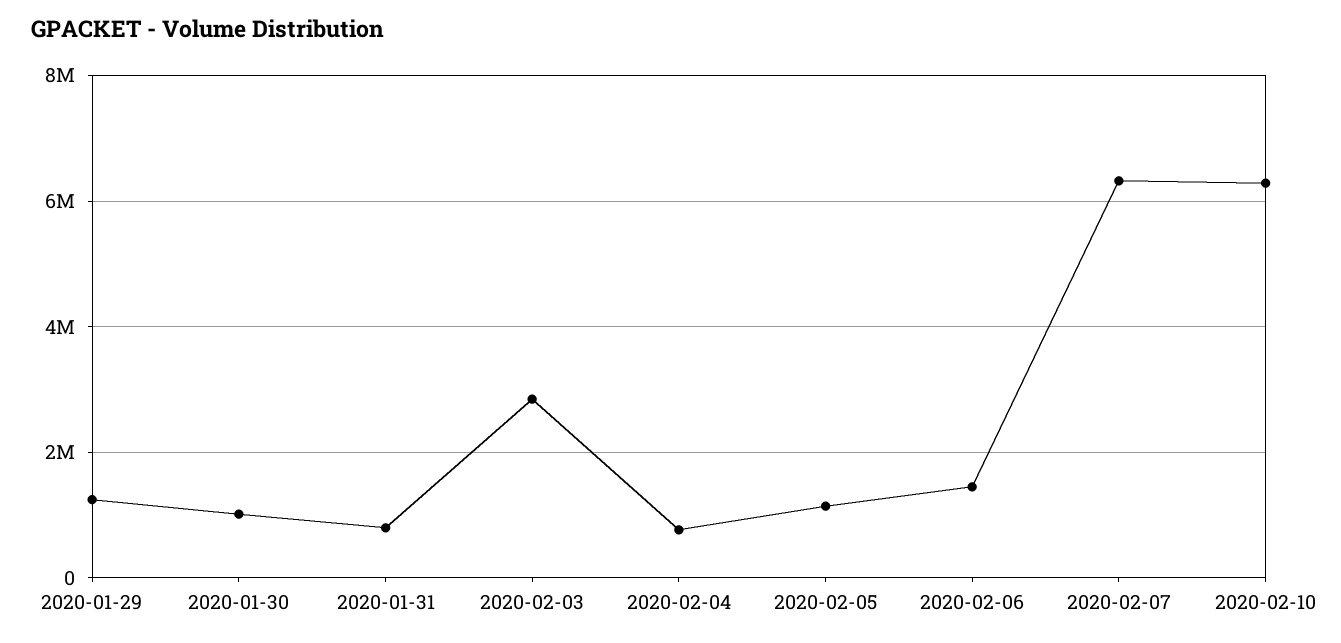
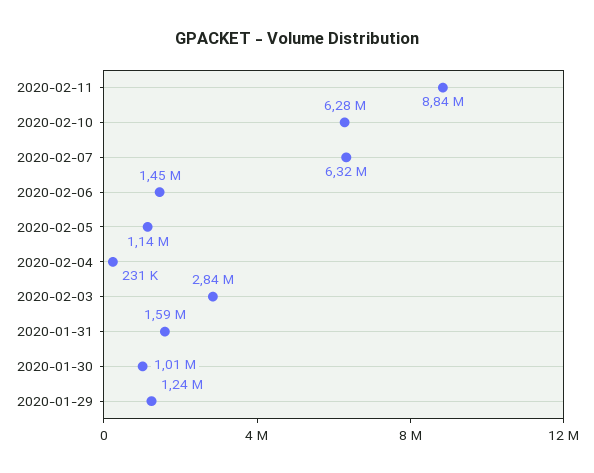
2020-01-31: 800000 -> 1590000
2020-02-04: 800000 -> 231000
2020-02-11: none -> 8840000

